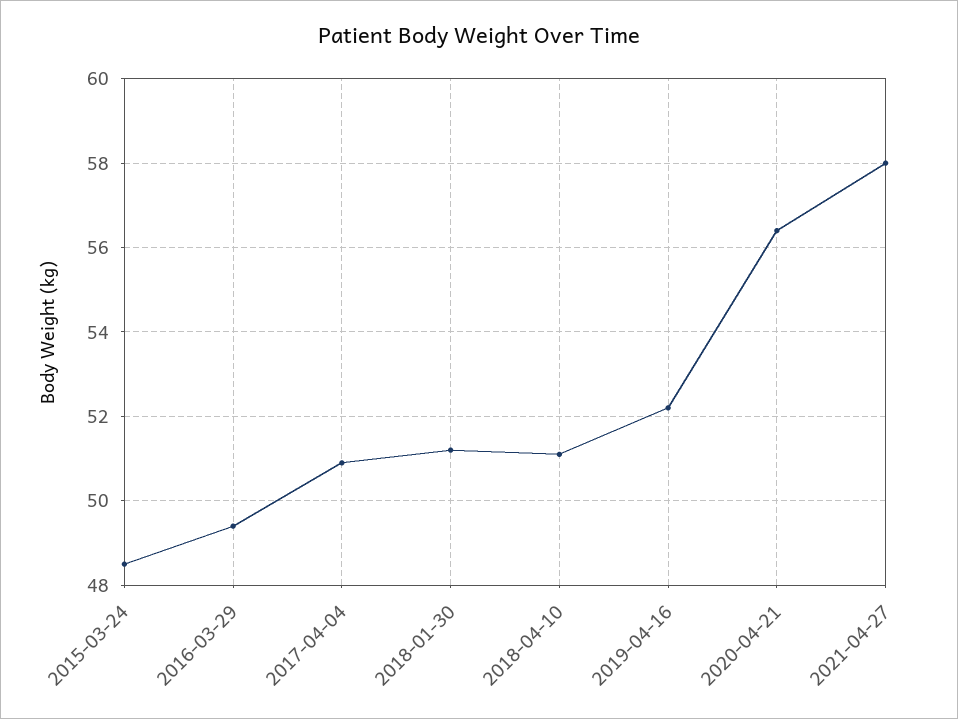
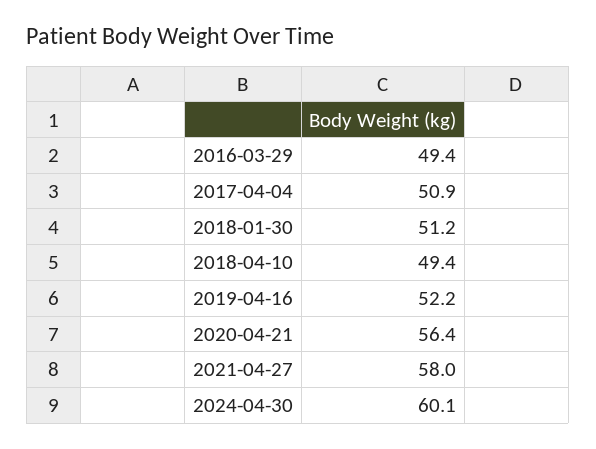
2015-03-24: 48.5 -> none
2018-04-10: 51 -> 49.4
2024-04-30: none -> 60.1

